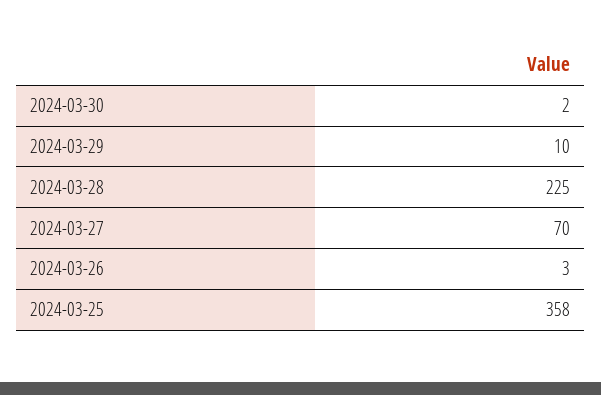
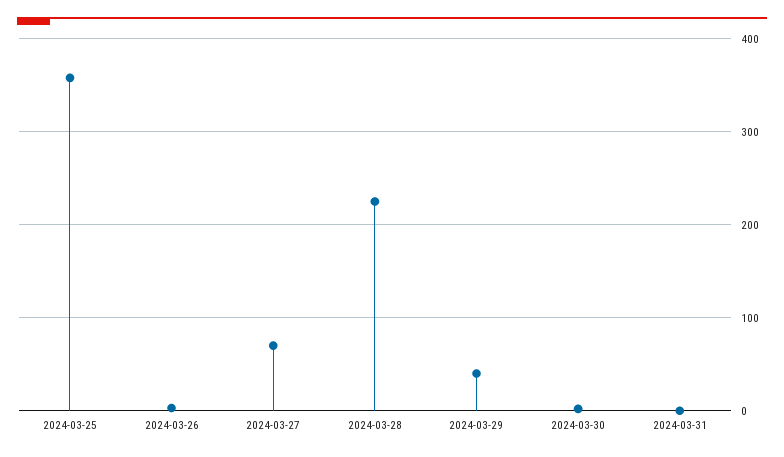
2024-03-29: 10 -> 40
2024-03-31: none -> 0

